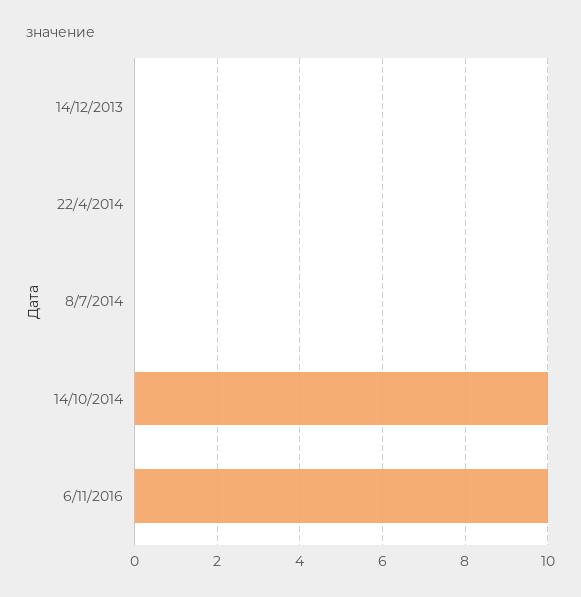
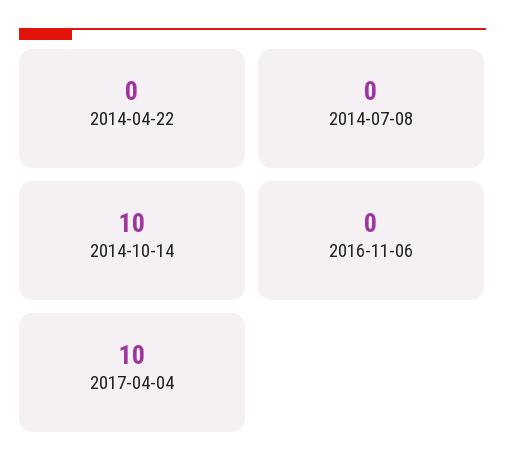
14/12/2013: 0 -> none
6/11/2016: 10 -> 0
2017-04-04: none -> 10

